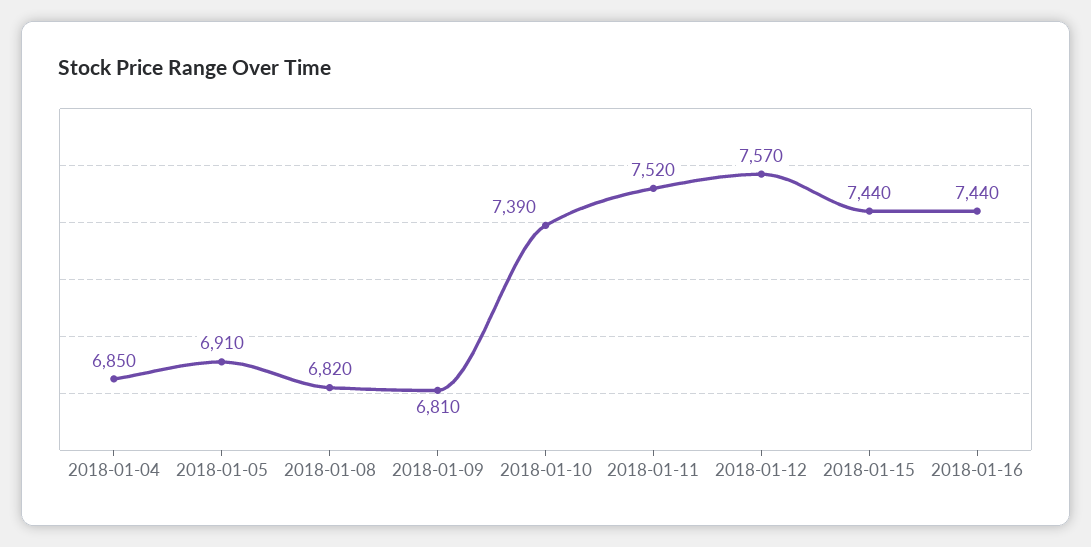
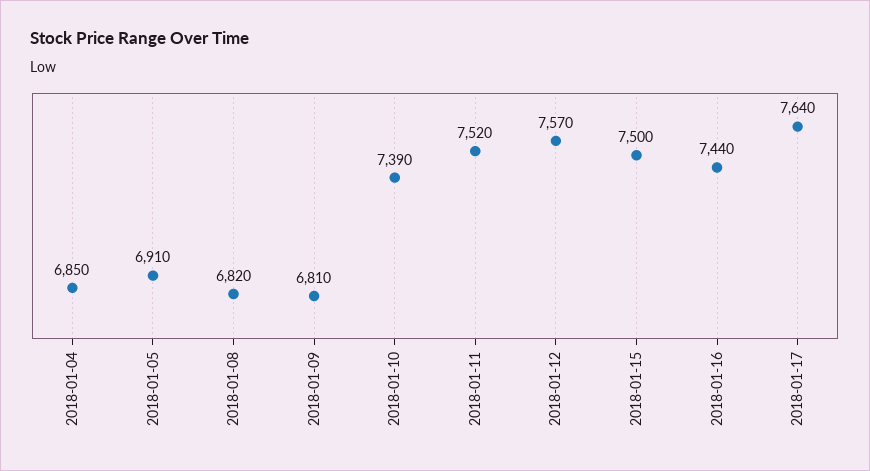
2018-01-15: 7440 -> 7500
2018-01-17: none -> 7640

